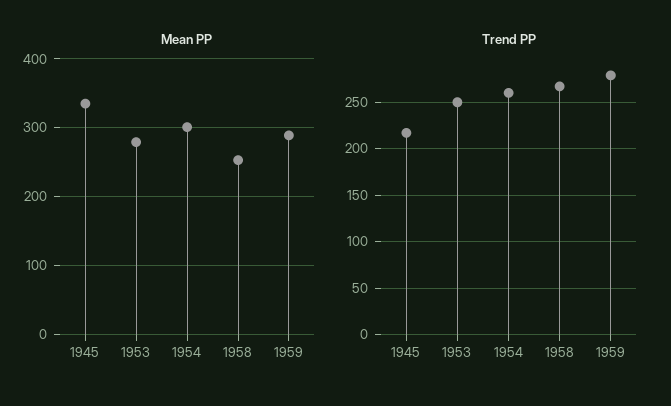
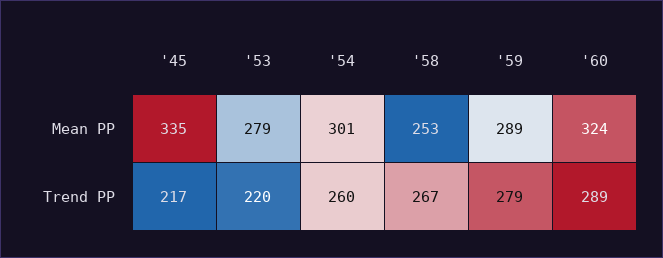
Trend PP, 1953: 250 -> 220
Mean PP, '60: none -> 324
Trend PP, '60: none -> 289

